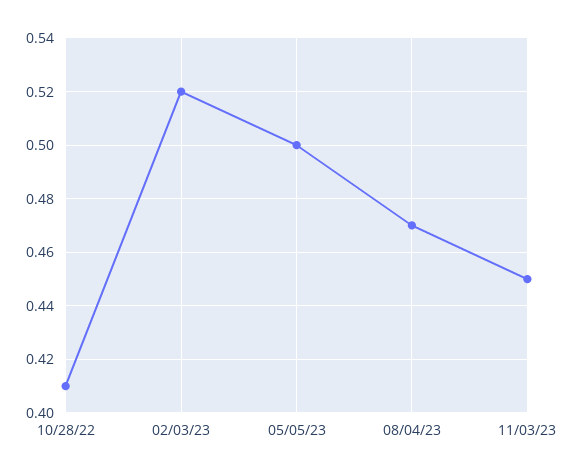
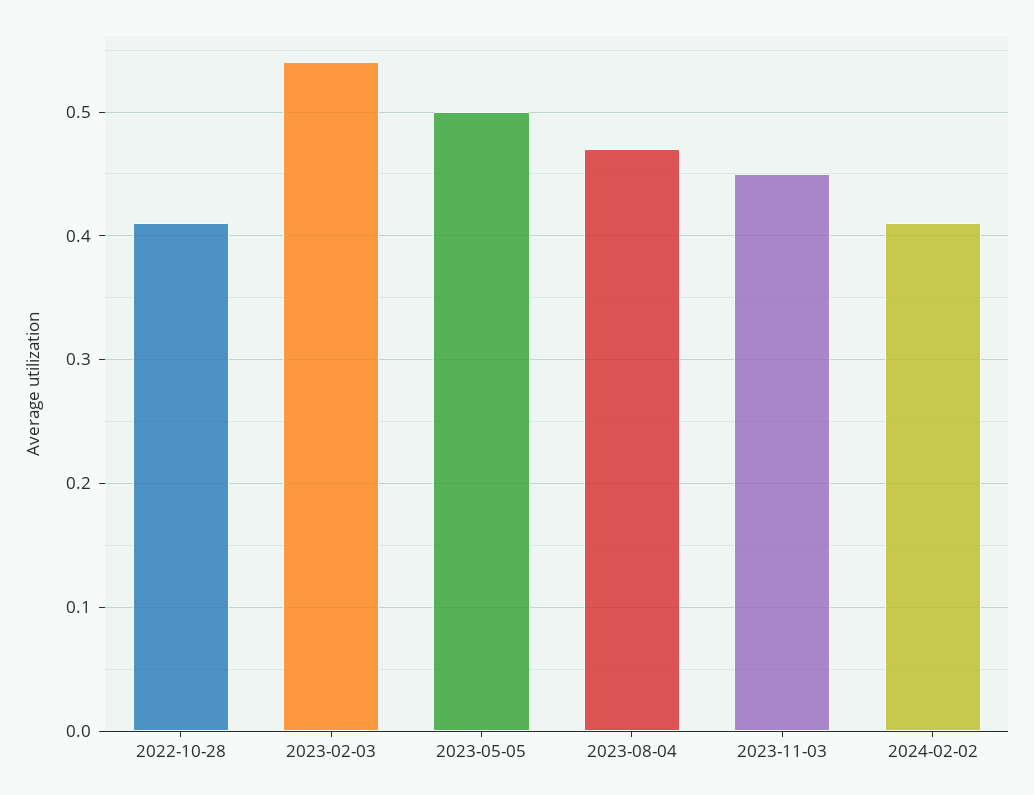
02/03/23: 0.52 -> 0.54
2024-02-02: none -> 0.41

